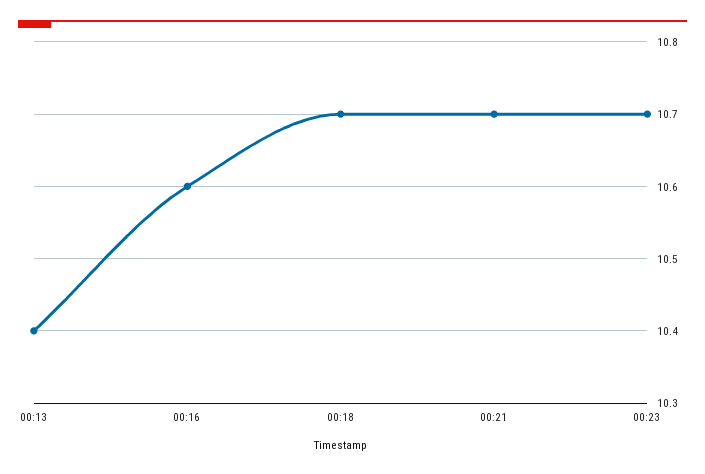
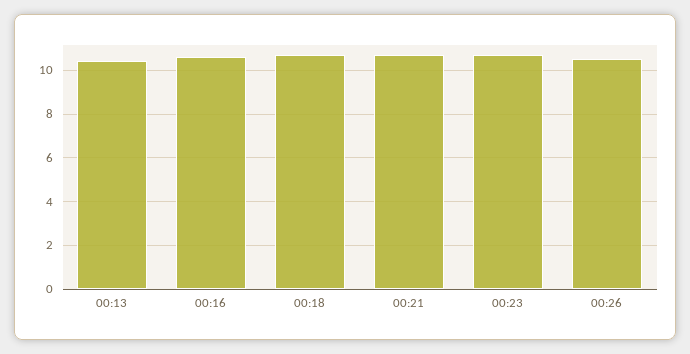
00:26: none -> 10.5

